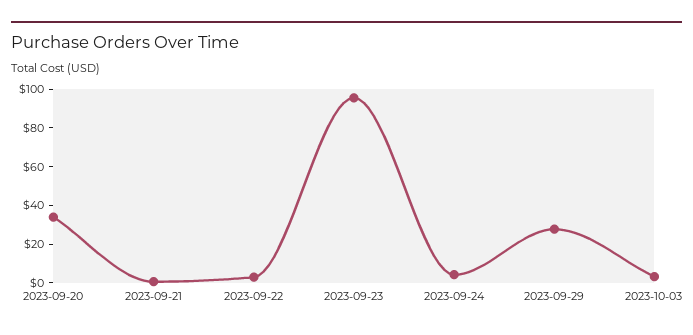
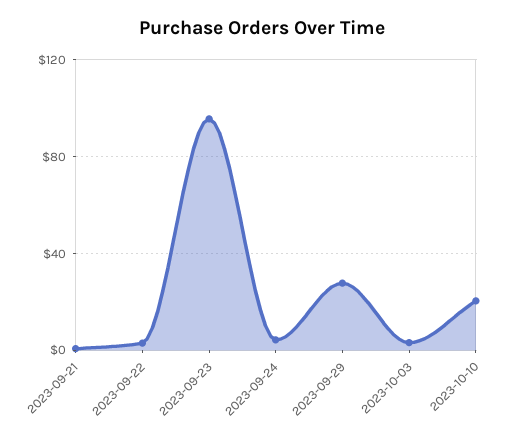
2023-09-20: 35 -> none
2023-10-10: none -> 20

